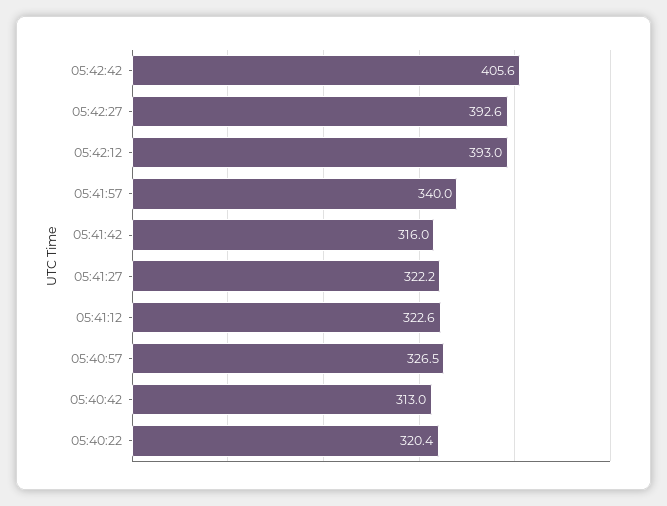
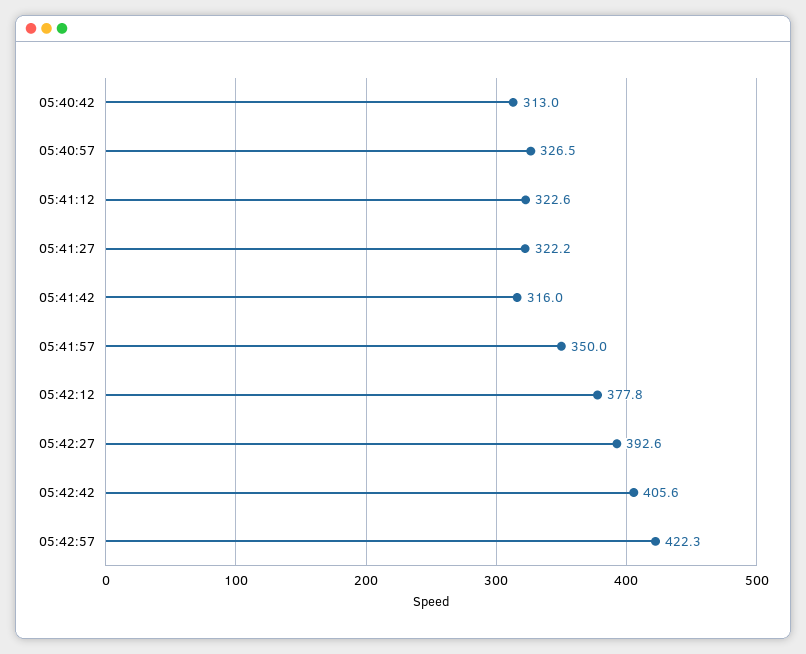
05:42:12: 393 -> 377.8
05:41:57: 340 -> 350
05:40:22: 320.4 -> none
05:42:57: none -> 422.3

